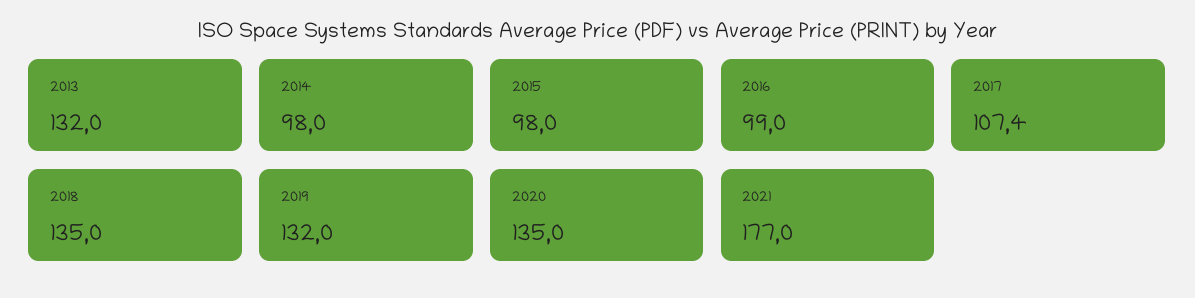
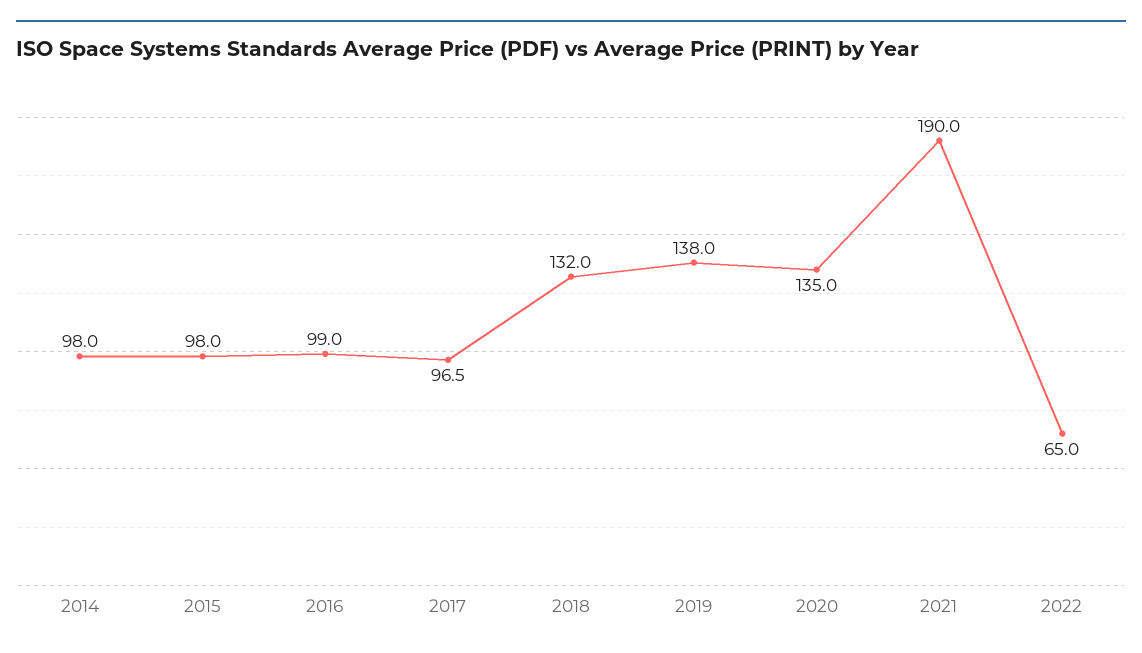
2013: 132 -> none
2017: 107.4 -> 96.5
2018: 135 -> 132
2019: 132 -> 138
2021: 177 -> 190
2022: none -> 65

